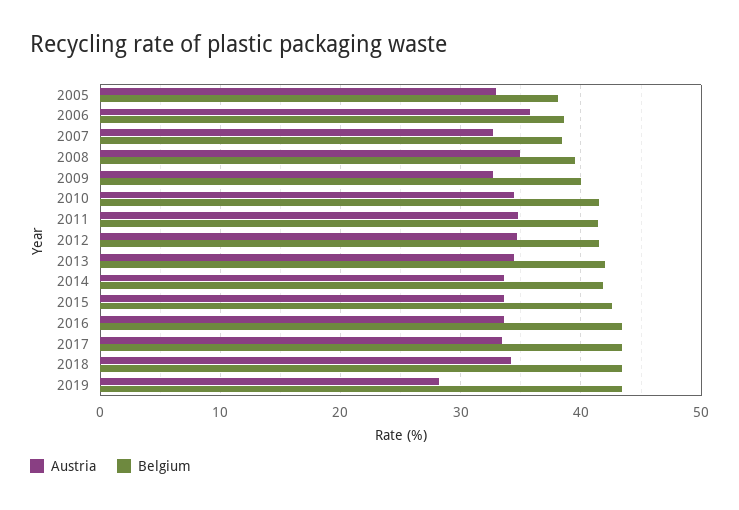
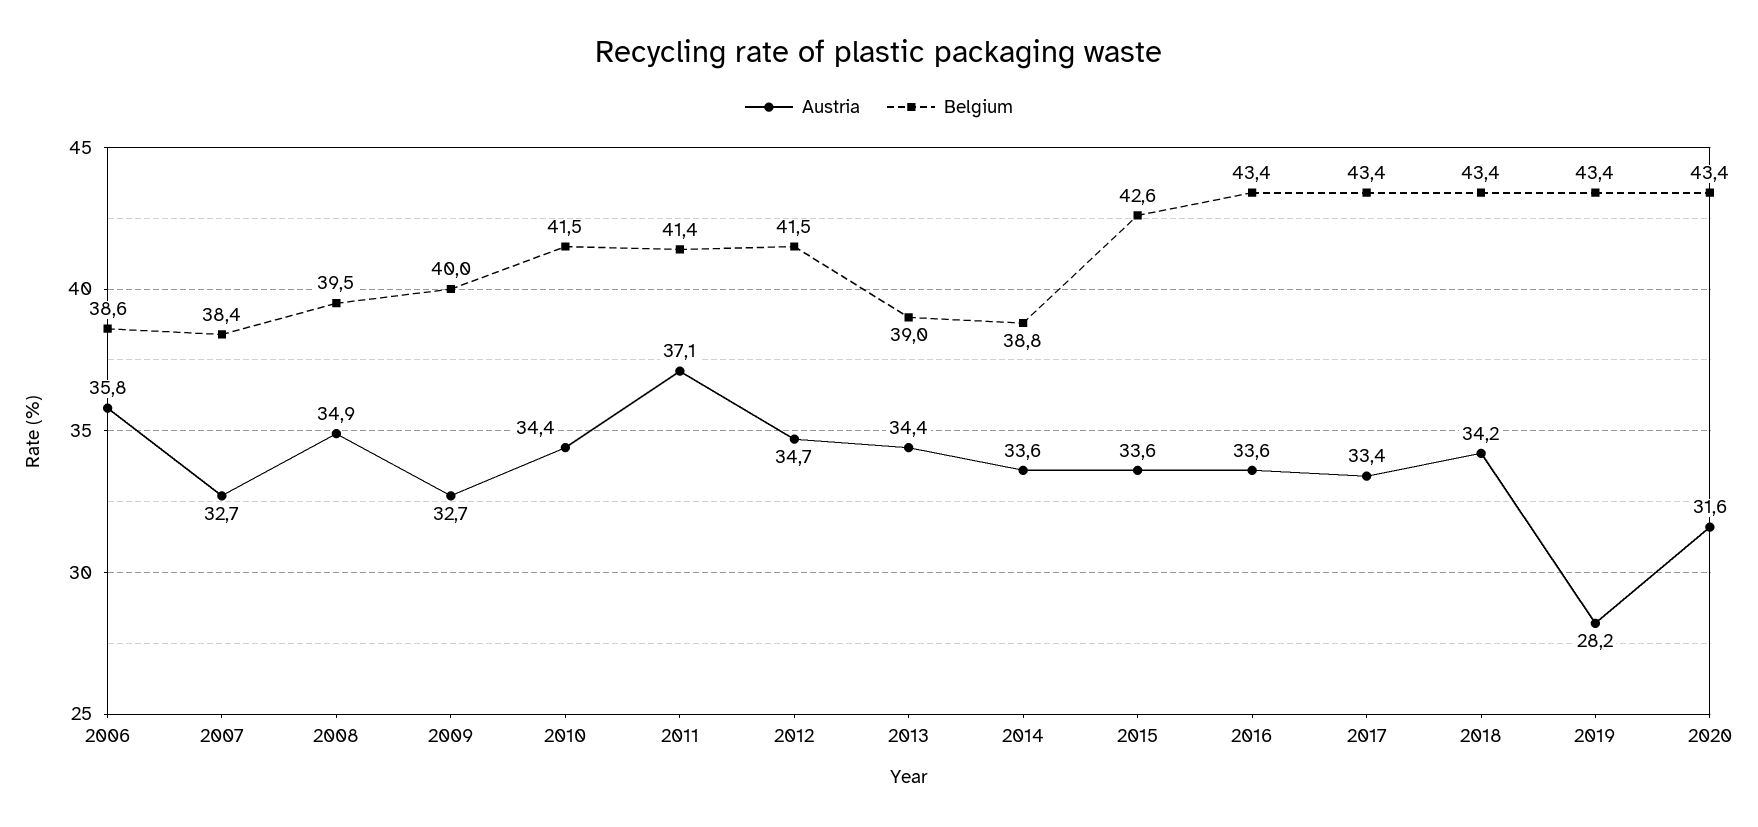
Austria, 2005: 33 -> none
Belgium, 2005: 38 -> none
Austria, 2011: 35 -> 37.1
Belgium, 2013: 42 -> 39
Belgium, 2014: 42 -> 38.8
Austria, 2020: none -> 31.6
Belgium, 2020: none -> 43.4

